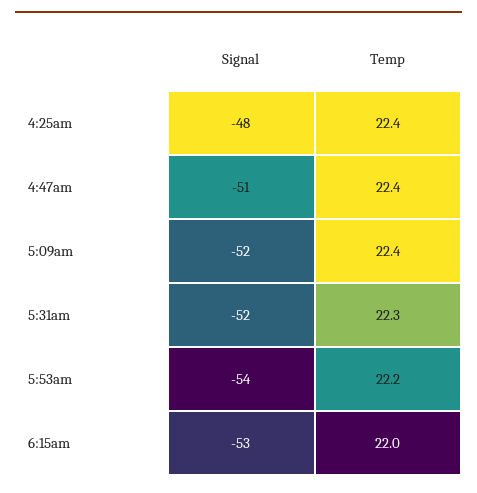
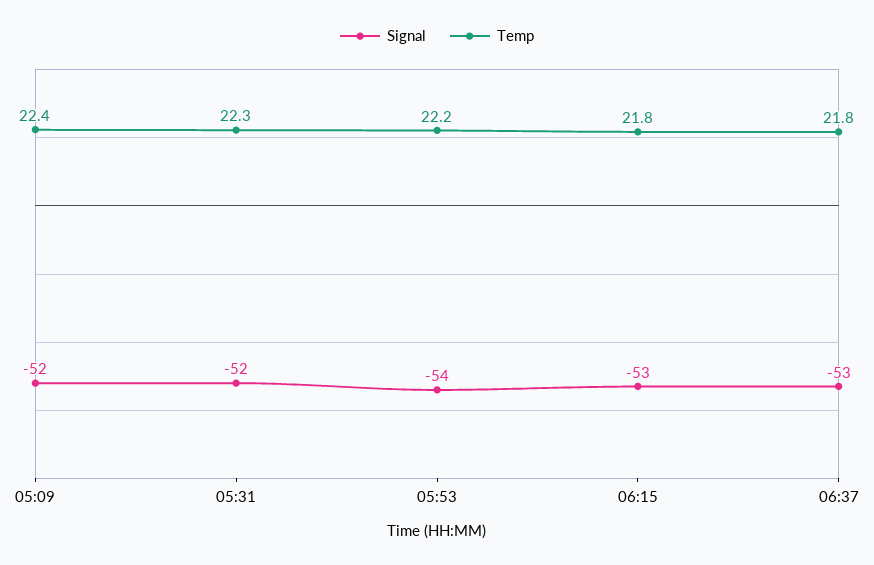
Signal, 4:25am: -48 -> none
Temp, 4:25am: 22.4 -> none
Signal, 4:47am: -51 -> none
Temp, 4:47am: 22.4 -> none
Temp, 6:15am: 22 -> 21.8
Signal, 06:37: none -> -53
Temp, 06:37: none -> 21.8

